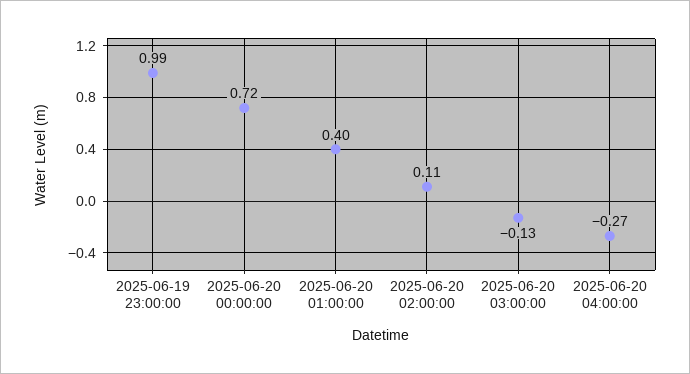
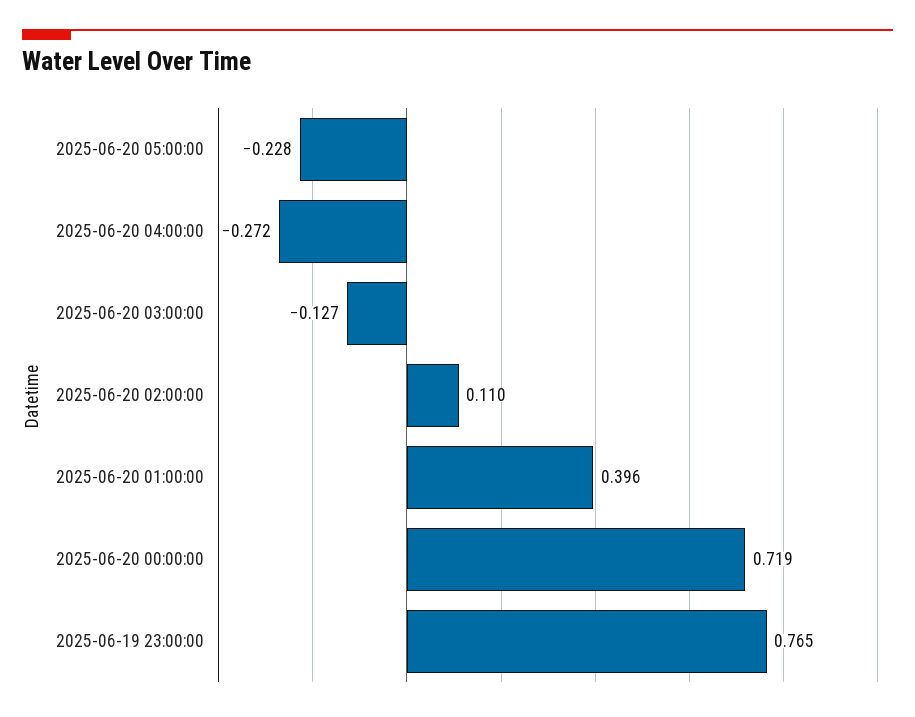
2025-06-19 23:00:00: 0.99 -> 0.765
2025-06-20 05:00:00: none -> -0.228

